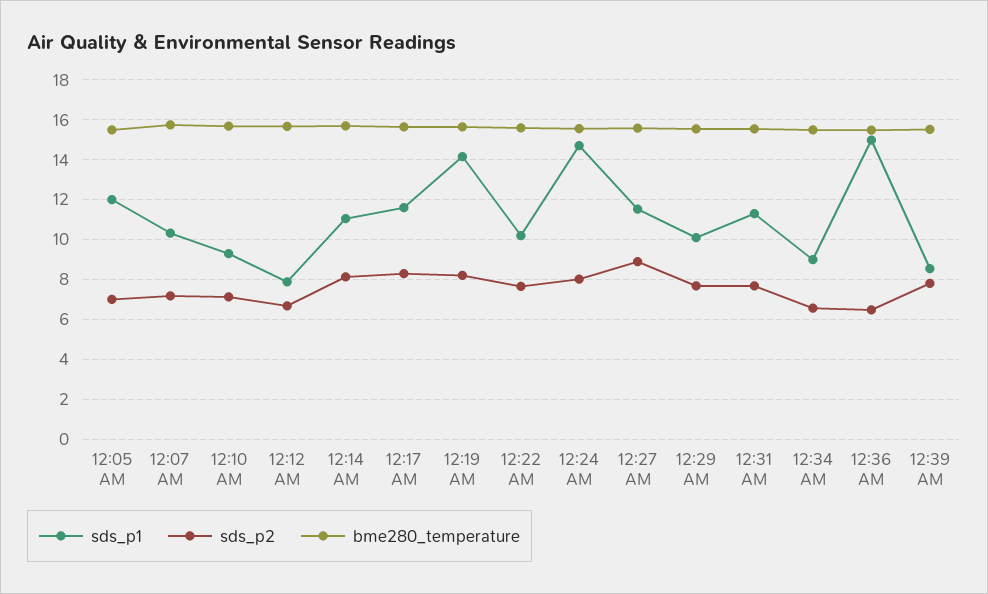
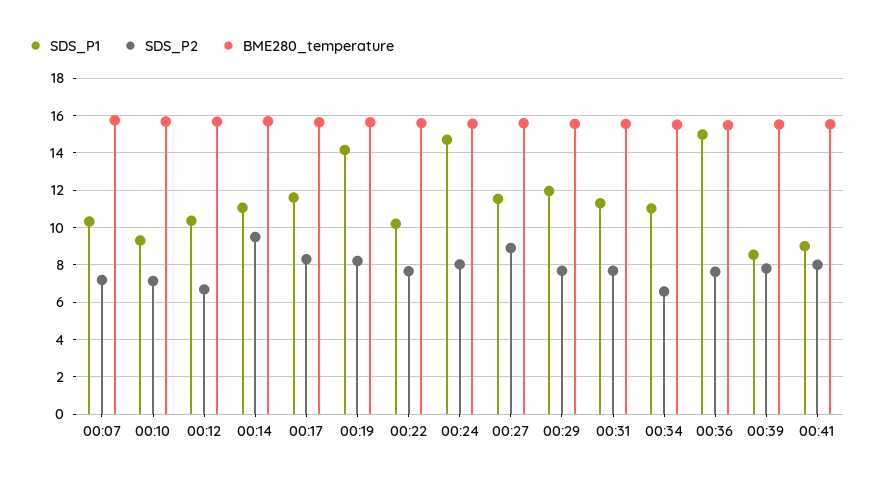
sds_p1, 12:05 AM: 12 -> none
sds_p2, 12:05 AM: 7 -> none
bme280_temperature, 12:05 AM: 15.5 -> none
sds_p1, 12:12 AM: 8 -> 10.5
sds_p2, 12:14 AM: 8 -> 9.5
sds_p1, 12:29 AM: 10 -> 12
sds_p1, 12:34 AM: 9 -> 11
sds_p2, 12:36 AM: 6.5 -> 7.5
sds_p1, 00:41: none -> 9
sds_p2, 00:41: none -> 8
bme280_temperature, 00:41: none -> 15.5

